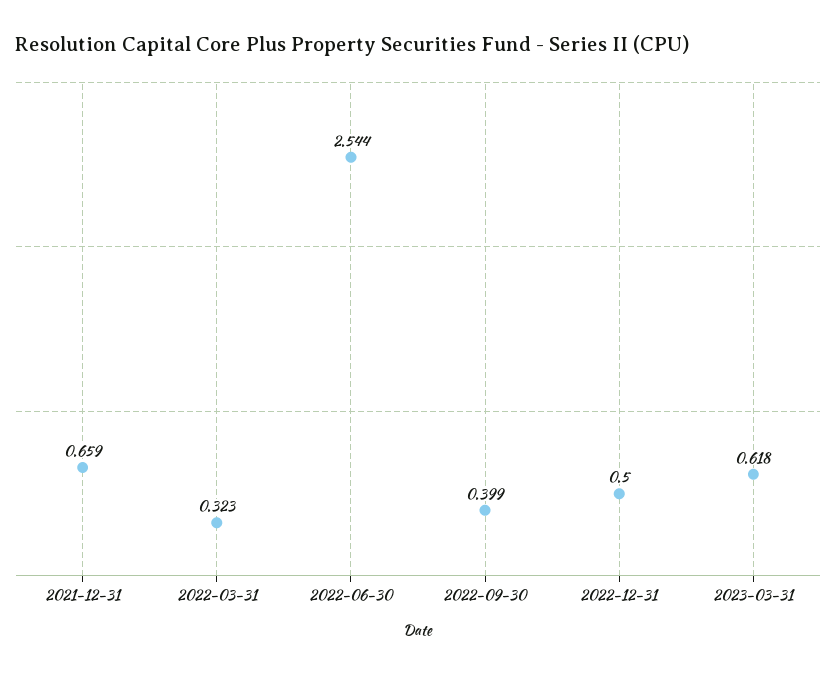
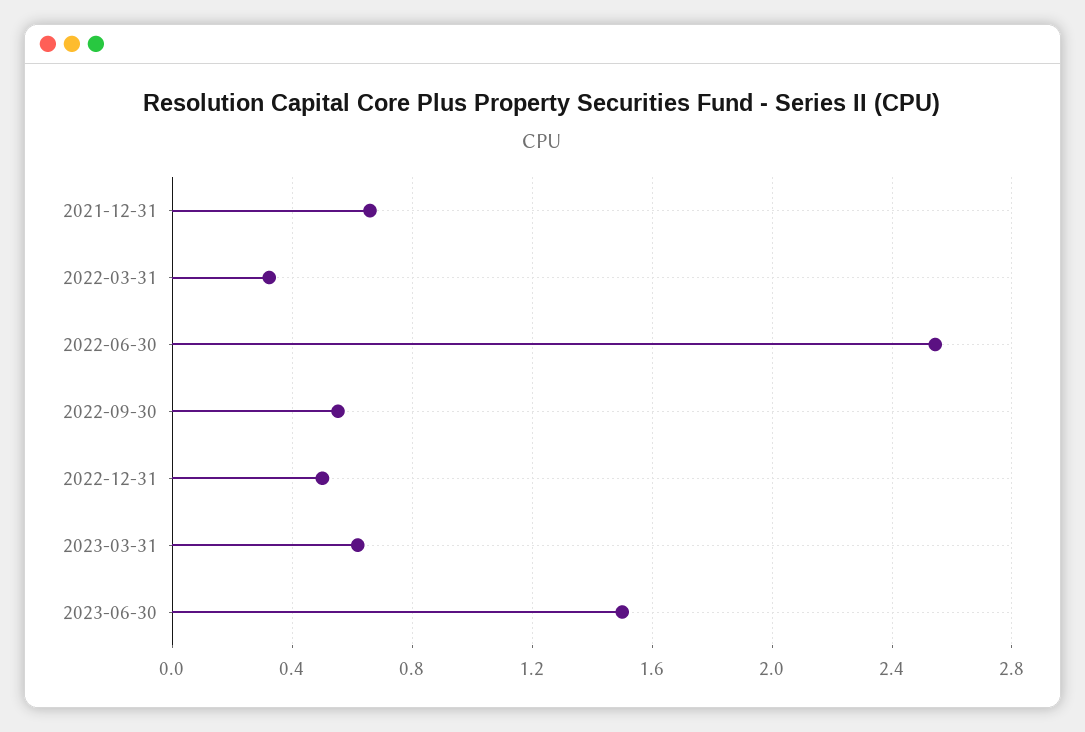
2022-09-30: 0.399 -> 0.55
2023-06-30: none -> 1.5

